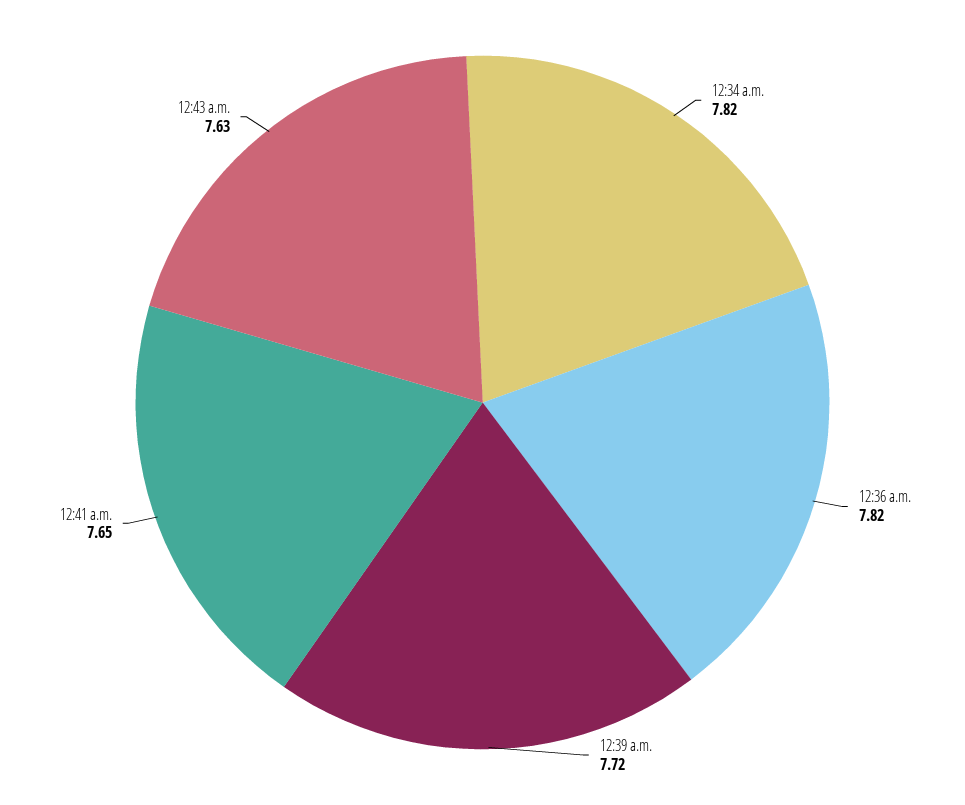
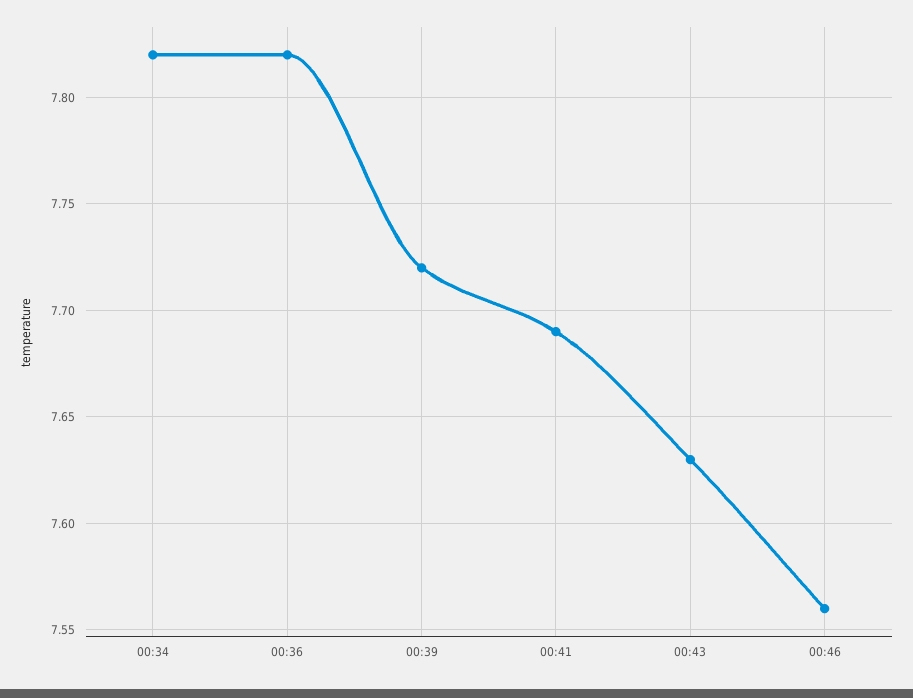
12:41 a.m.: 7.65 -> 7.69
00:46: none -> 7.56

